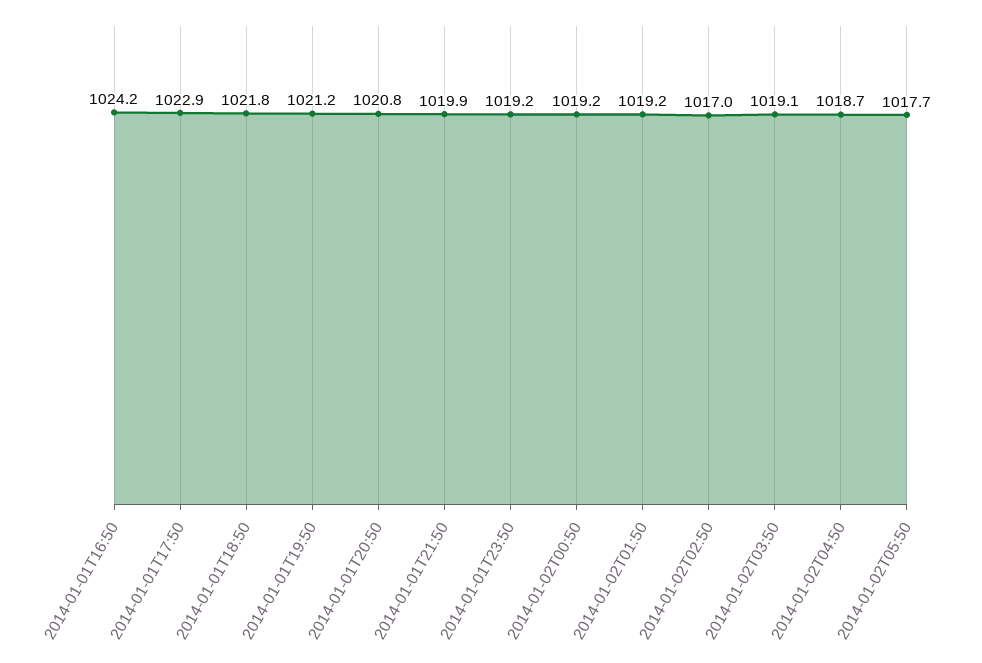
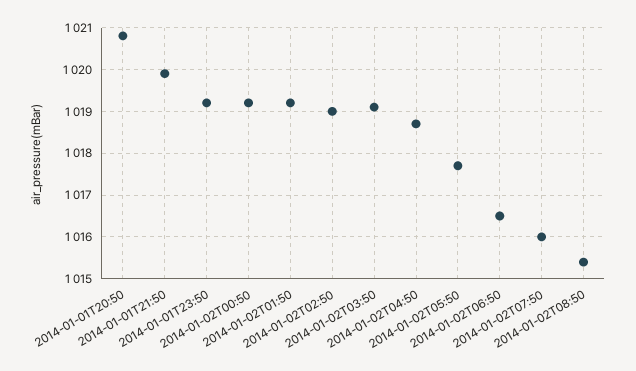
2014-01-01T16:50: 1024.2 -> none
2014-01-01T17:50: 1022.9 -> none
2014-01-01T18:50: 1021.8 -> none
2014-01-01T19:50: 1021.2 -> none
2014-01-02T02:50: 1017 -> 1019
2014-01-02T06:50: none -> 1016.5
2014-01-02T07:50: none -> 1016
2014-01-02T08:50: none -> 1015.5

